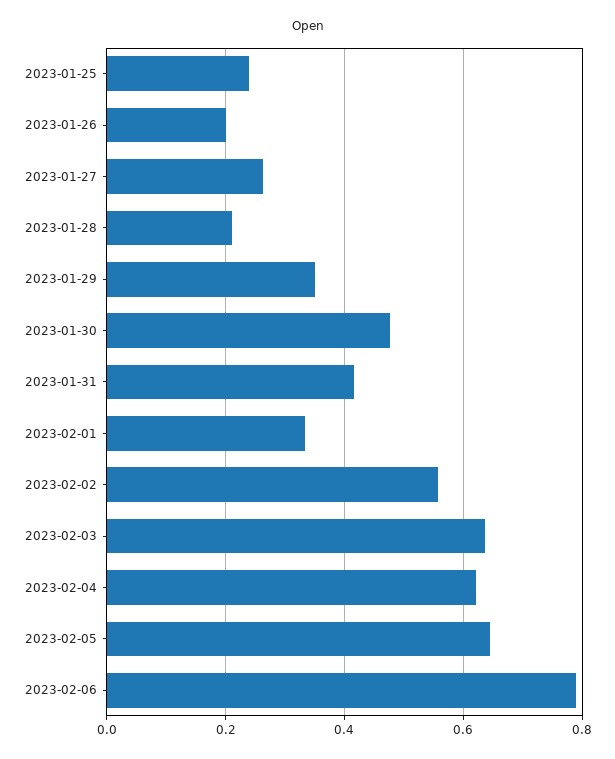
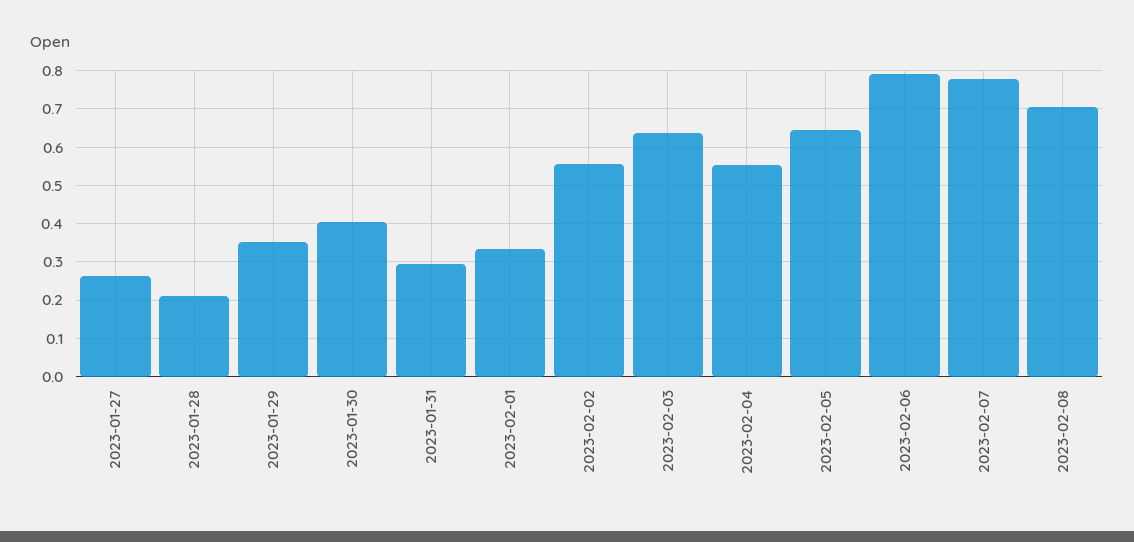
2023-01-25: 0.24 -> none
2023-01-26: 0.2 -> none
2023-01-30: 0.48 -> 0.4
2023-01-31: 0.42 -> 0.3
2023-02-04: 0.62 -> 0.56
2023-02-07: none -> 0.78
2023-02-08: none -> 0.7

